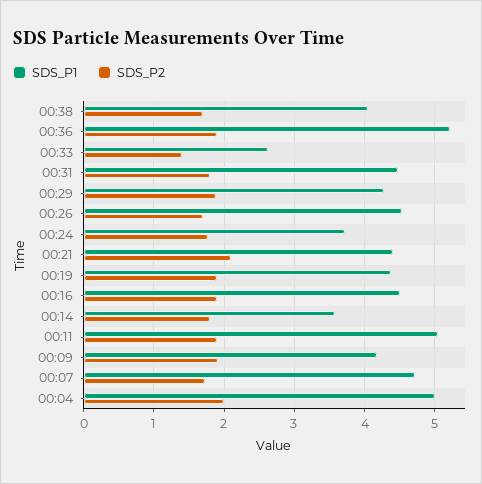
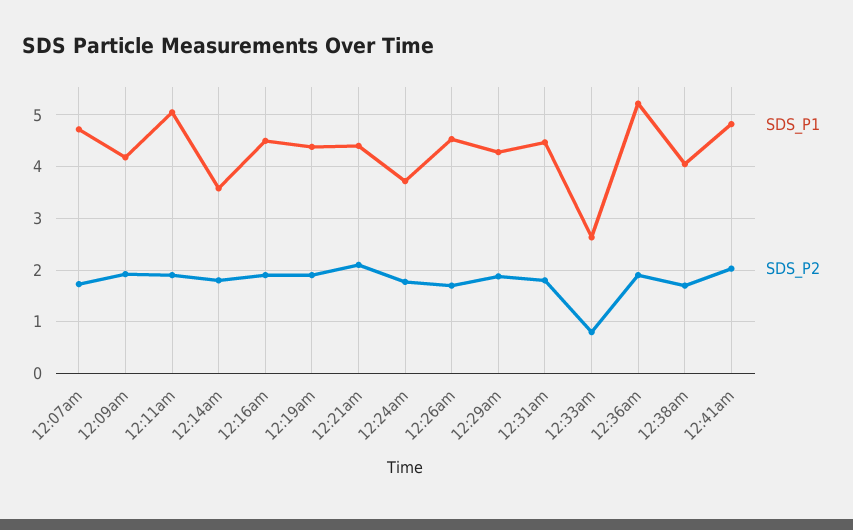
SDS_P2, 00:33: 1.4 -> 0.8
SDS_P1, 00:04: 5 -> none
SDS_P2, 00:04: 2 -> none
SDS_P1, 12:41am: none -> 4.8
SDS_P2, 12:41am: none -> 2

